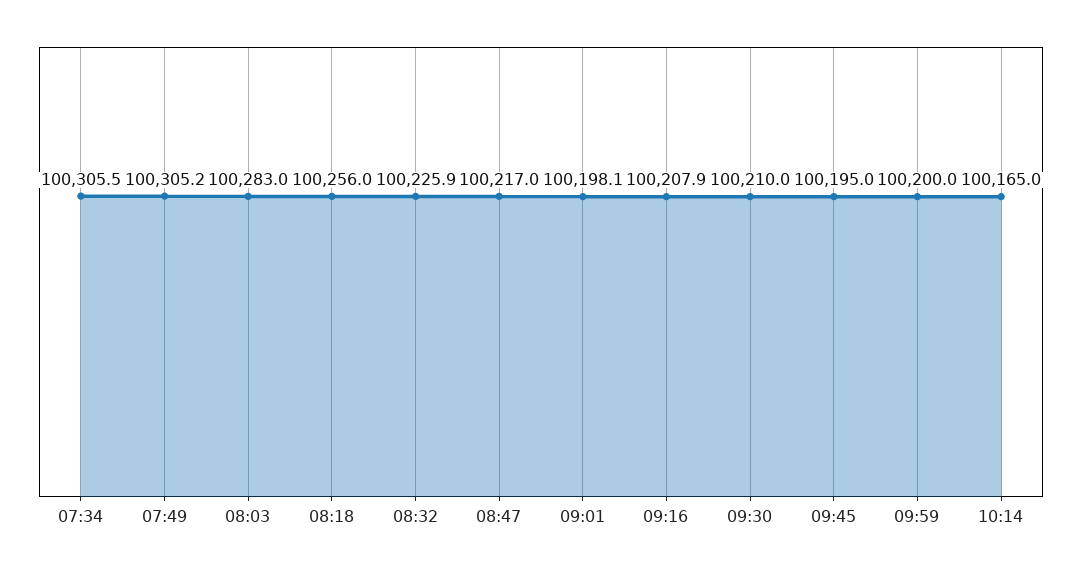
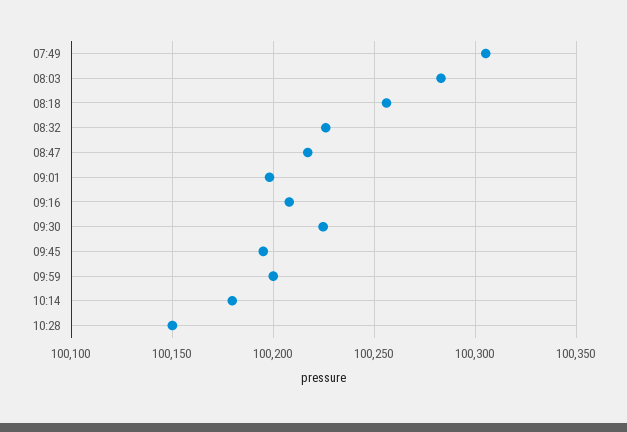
07:34: 100305.5 -> none
09:30: 100210 -> 100225
10:14: 100165 -> 100180
10:28: none -> 100150

